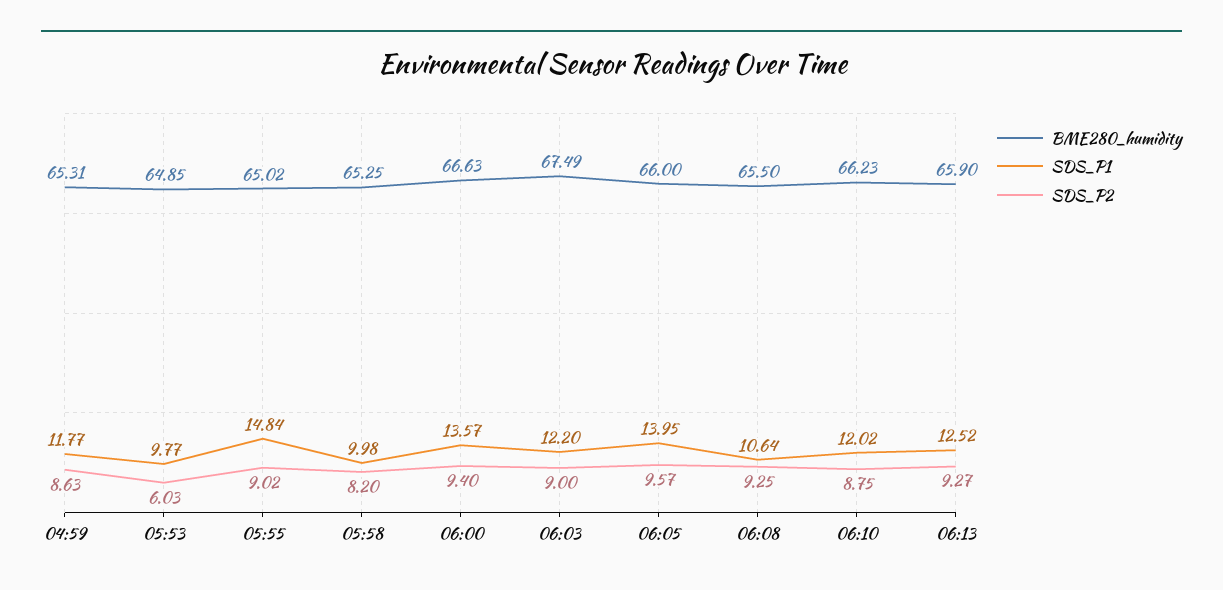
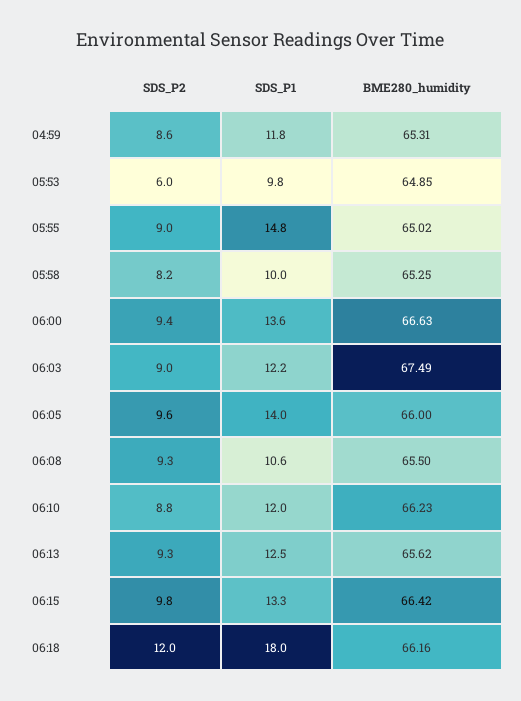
BME280_humidity, 06:13: 65.9 -> 65.62
SDS_P2, 06:15: none -> 9.8
SDS_P1, 06:15: none -> 13.3
BME280_humidity, 06:15: none -> 66.42
SDS_P2, 06:18: none -> 12
SDS_P1, 06:18: none -> 18
BME280_humidity, 06:18: none -> 66.16

